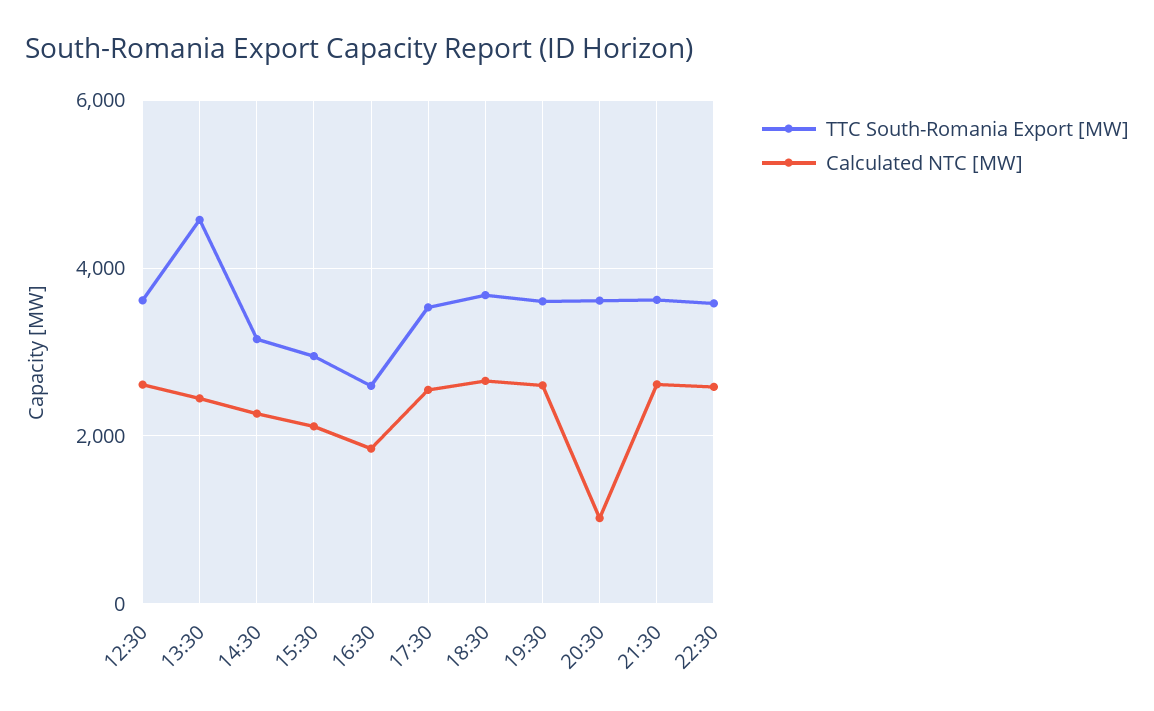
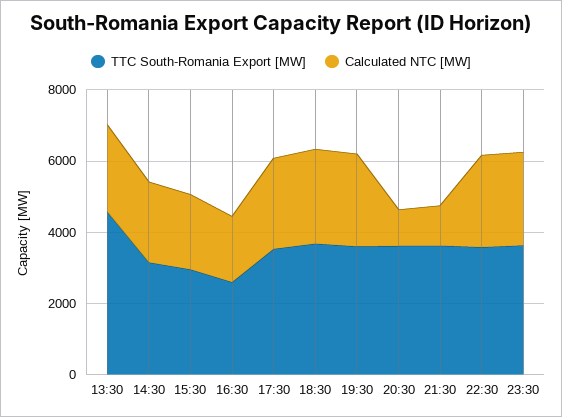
TTC South-Romania Export [MW], 12:30: 3600 -> none
Calculated NTC [MW], 12:30: 2600 -> none
Calculated NTC [MW], 21:30: 2600 -> 1000
TTC South-Romania Export [MW], 23:30: none -> 3500
Calculated NTC [MW], 23:30: none -> 2500

